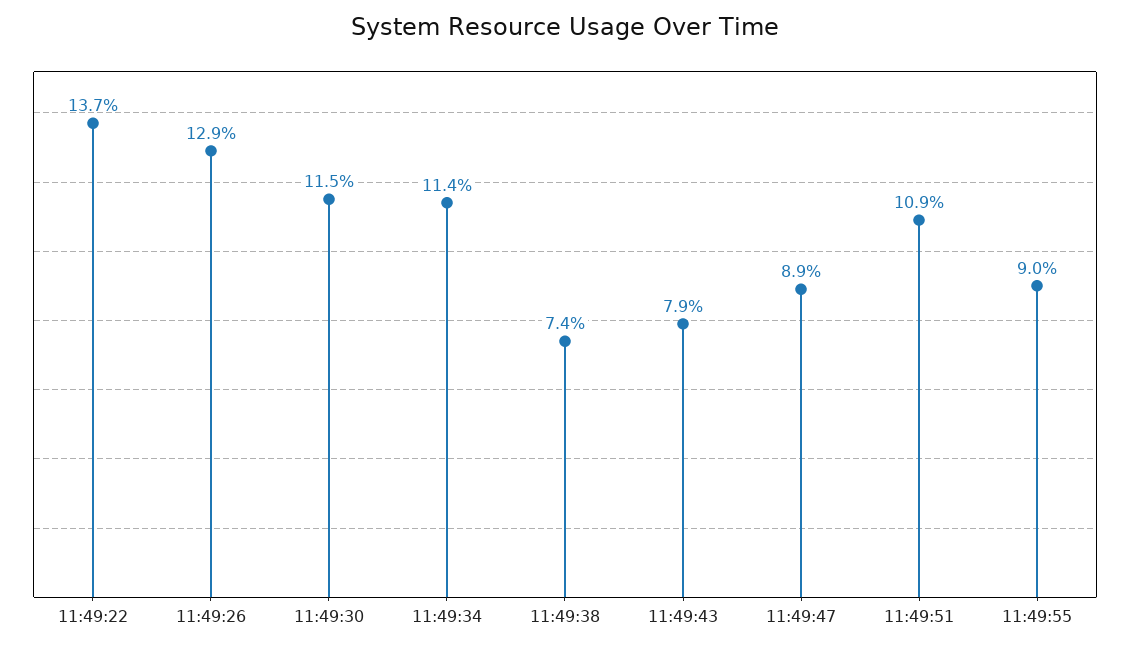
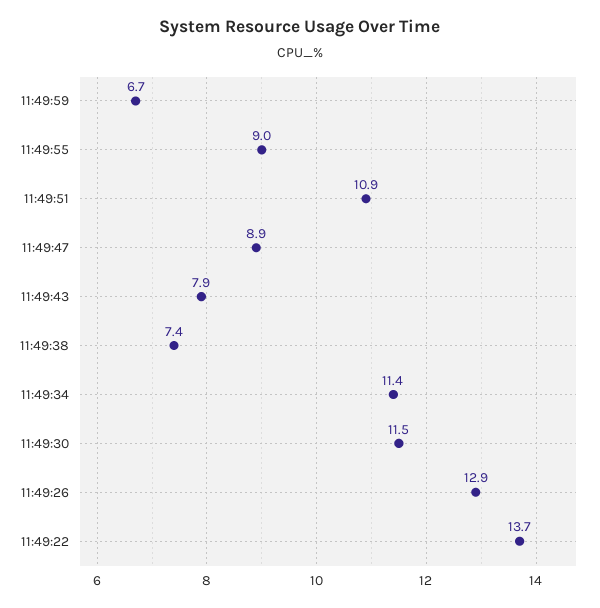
11:49:59: none -> 6.7

